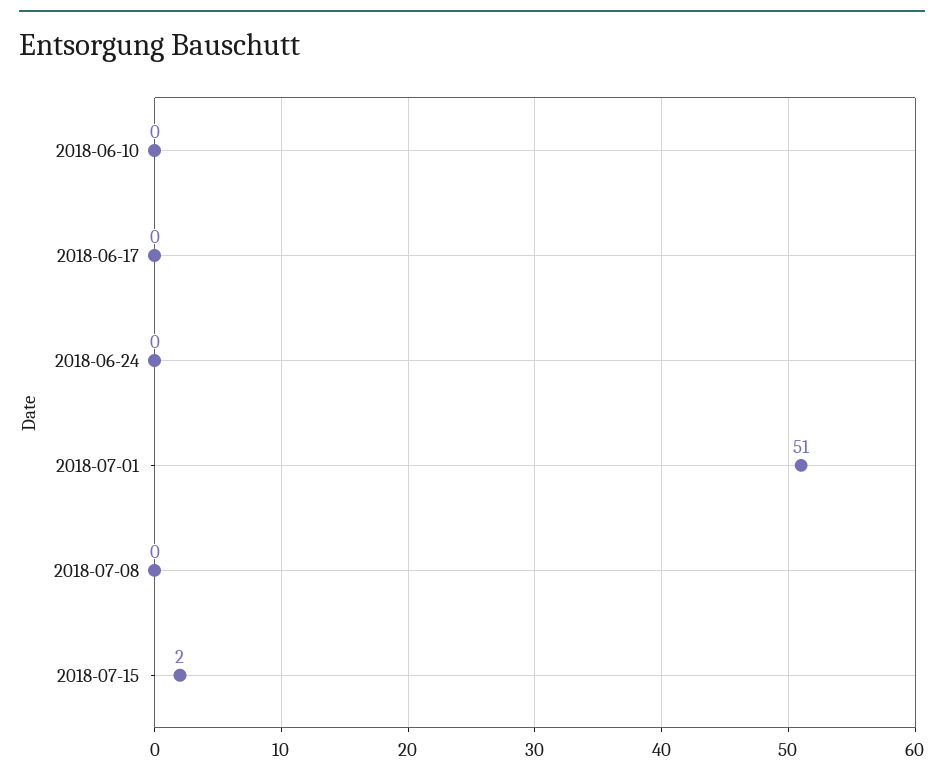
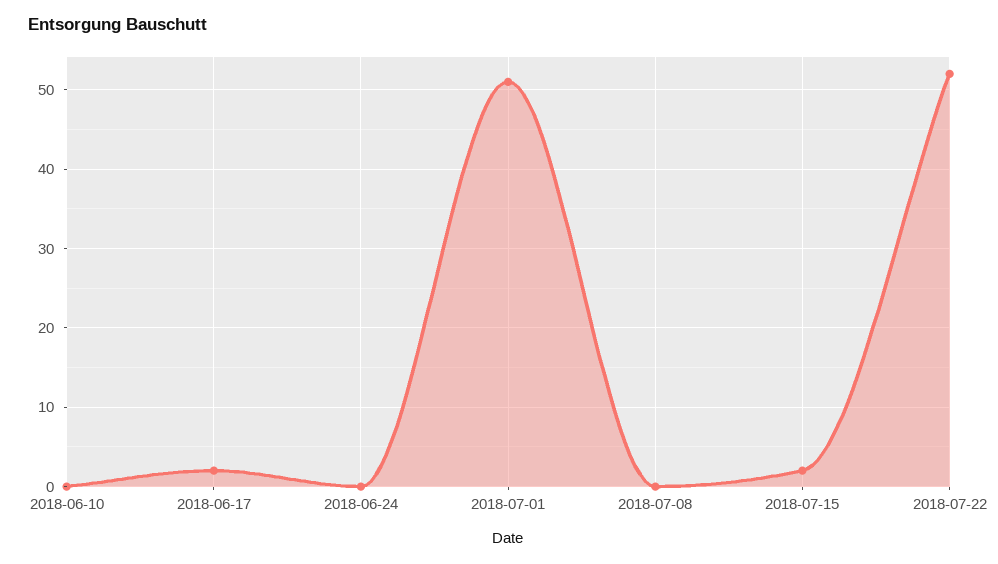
2018-06-17: 0 -> 2
2018-07-22: none -> 52

